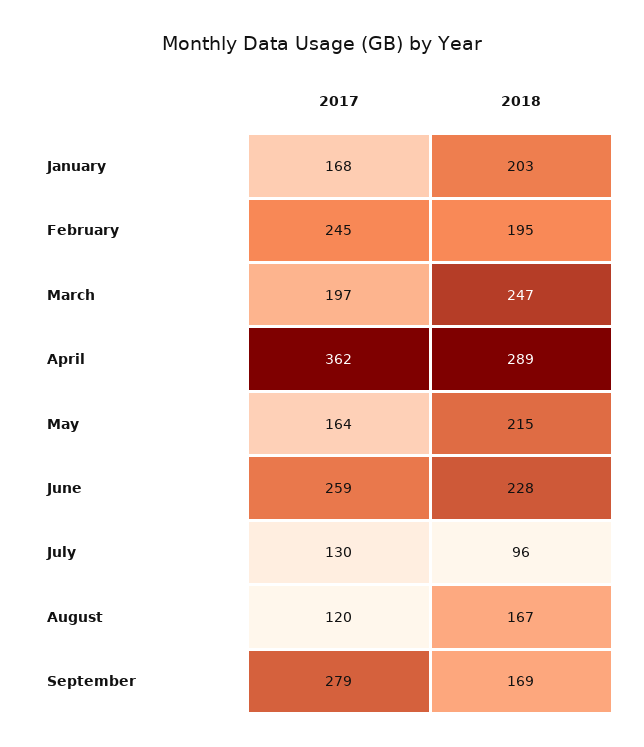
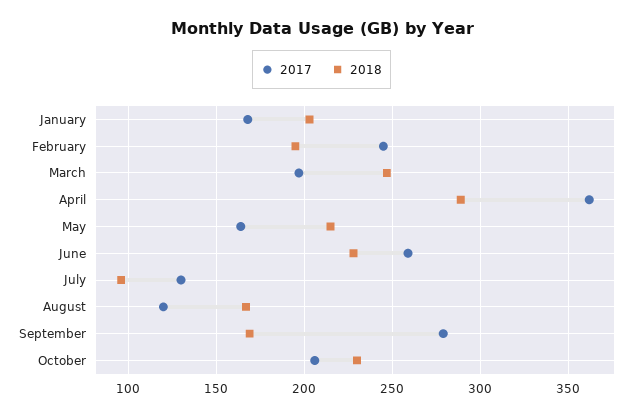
2017, October: none -> 205
2018, October: none -> 230

